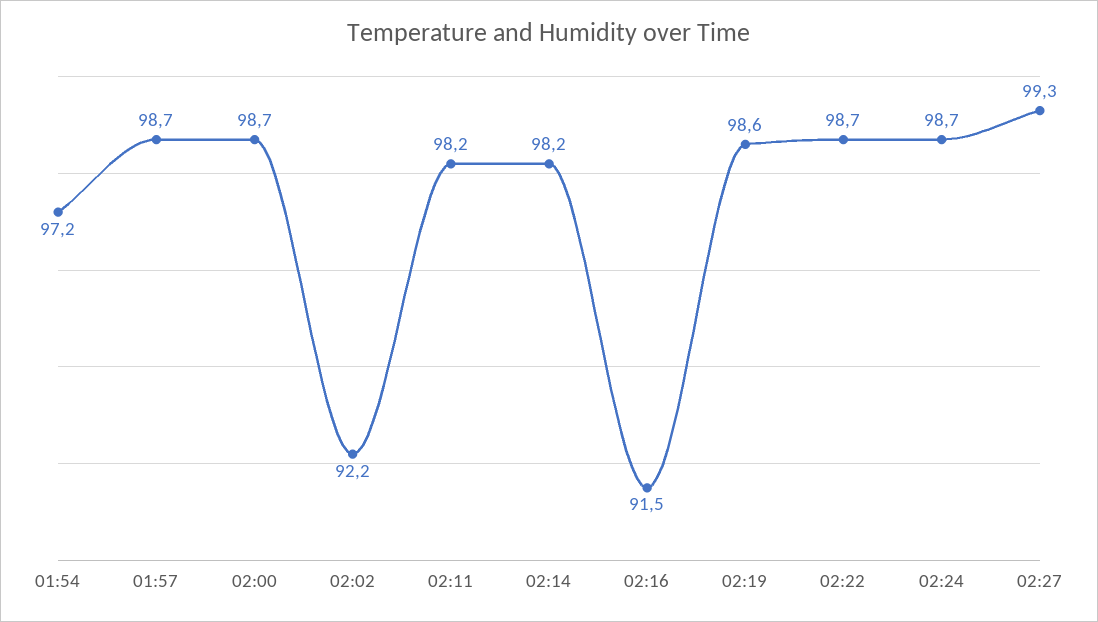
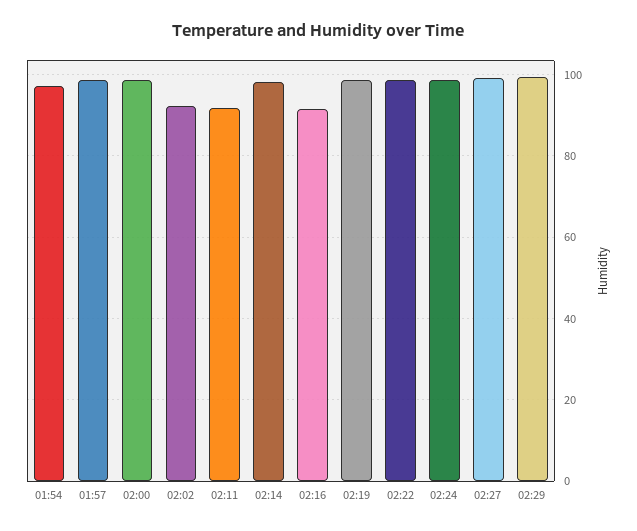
02:11: 98.2 -> 92
02:29: none -> 100

